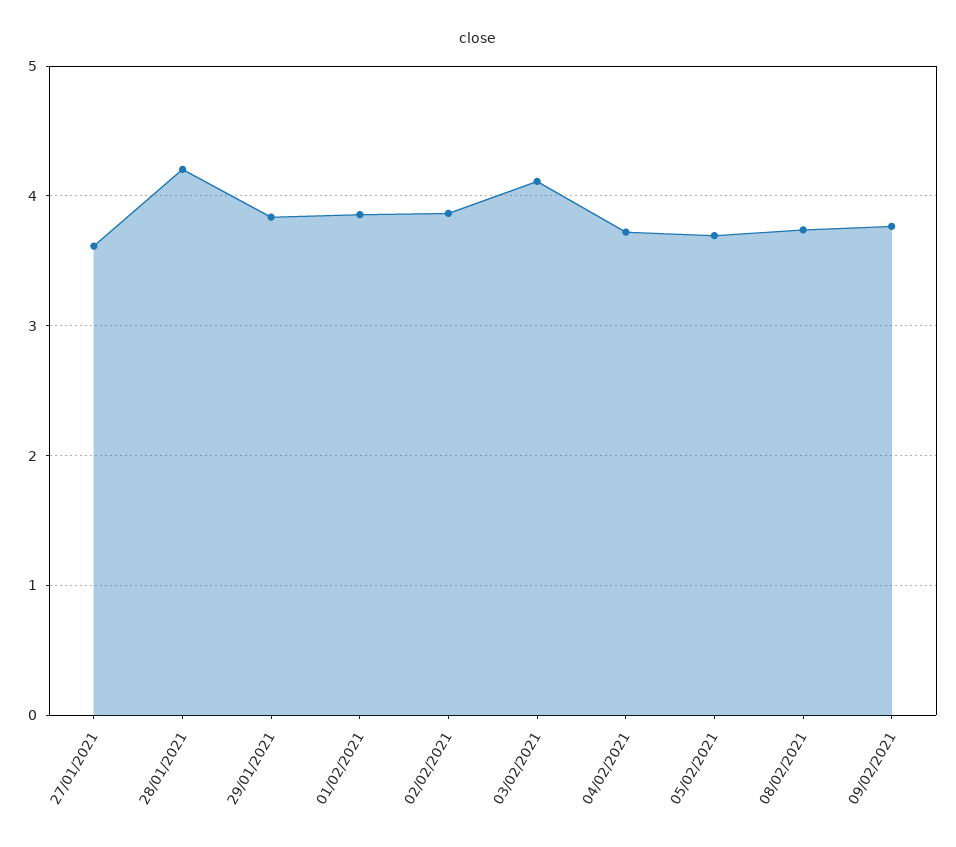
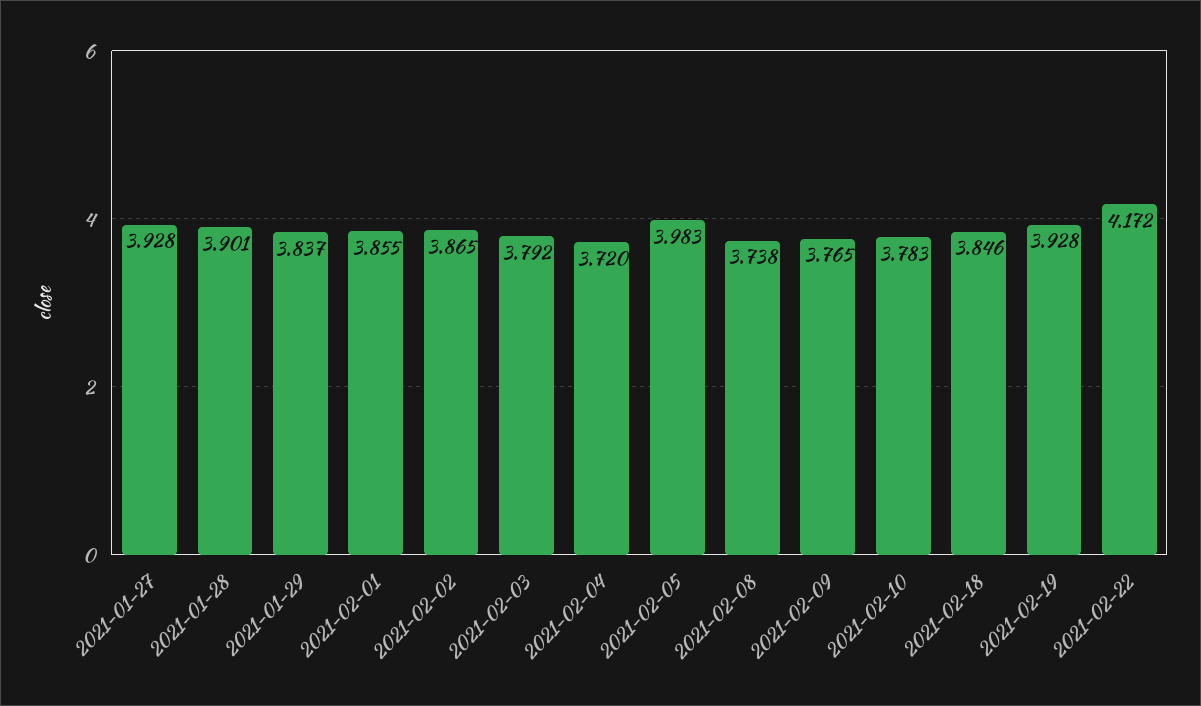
27/01/2021: 3.6 -> 3.928
28/01/2021: 4.2 -> 3.901
03/02/2021: 4.1 -> 3.792
05/02/2021: 3.7 -> 3.983
2021-02-10: none -> 3.783
2021-02-18: none -> 3.846
2021-02-19: none -> 3.928
2021-02-22: none -> 4.172

